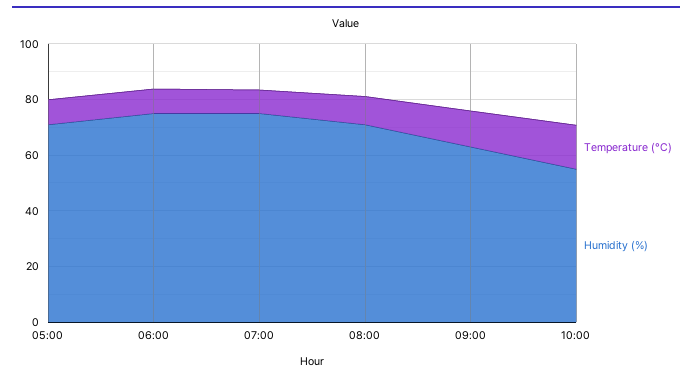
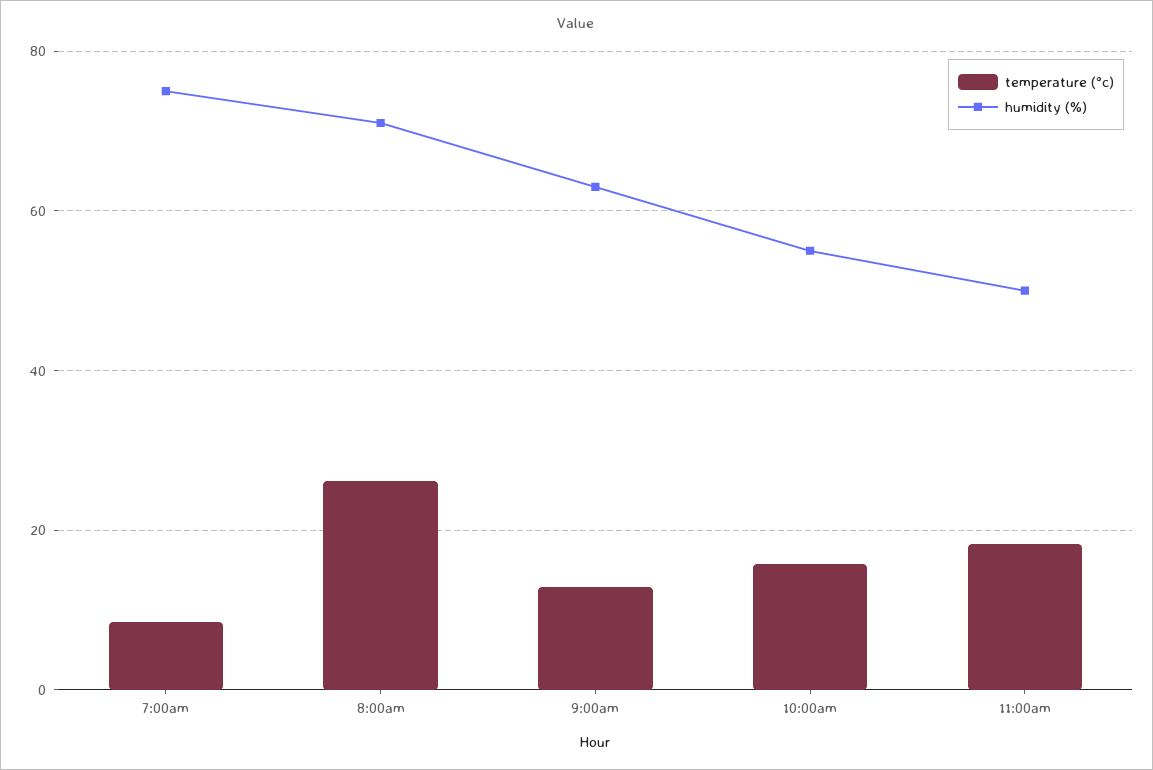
Temperature (°C), 05:00: 10 -> none
Humidity (%), 05:00: 70 -> none
Temperature (°C), 06:00: 10 -> none
Humidity (%), 06:00: 75 -> none
Temperature (°C), 08:00: 10 -> 26
Temperature (°C), 11:00am: none -> 18
Humidity (%), 11:00am: none -> 50

